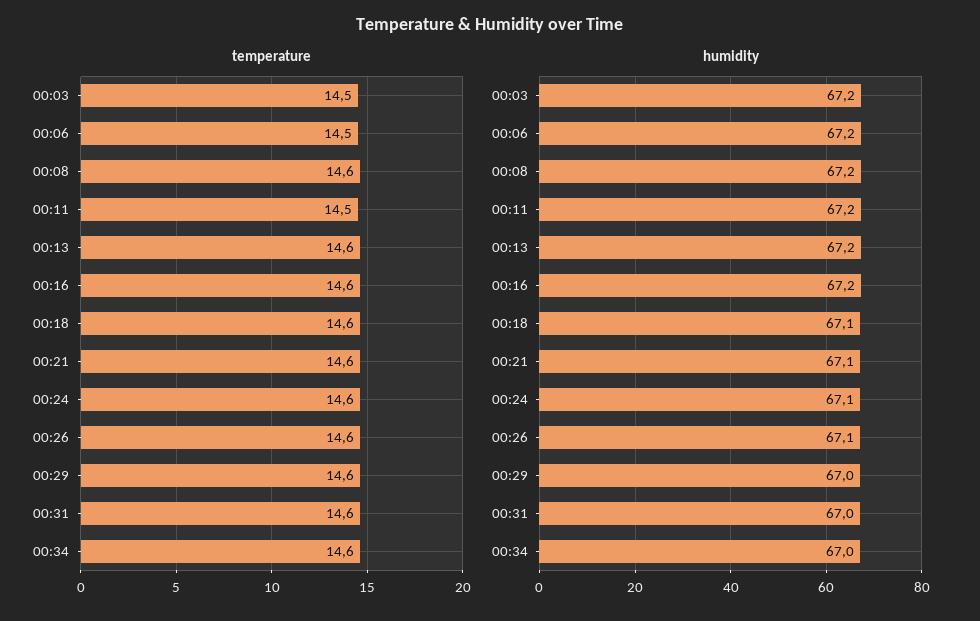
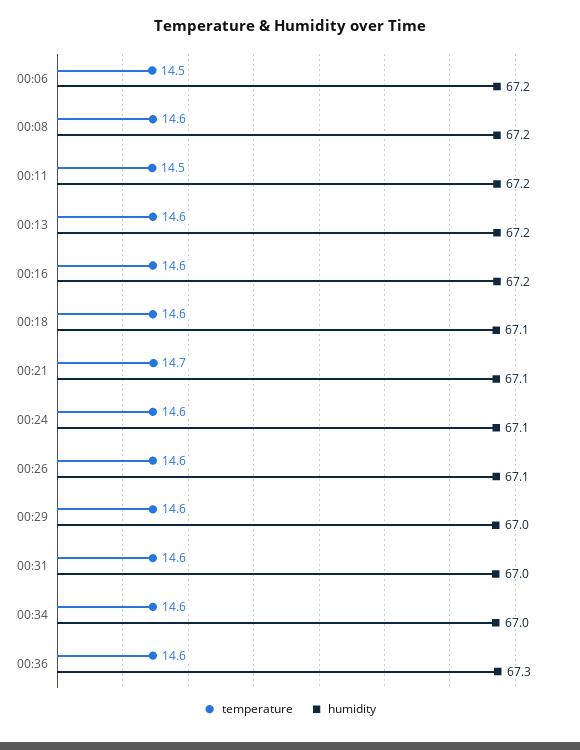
temperature, 00:03: 14.5 -> none
temperature, 00:21: 14.6 -> 14.7
humidity, 00:03: 67.2 -> none
temperature, 00:36: none -> 14.6
humidity, 00:36: none -> 67.3

